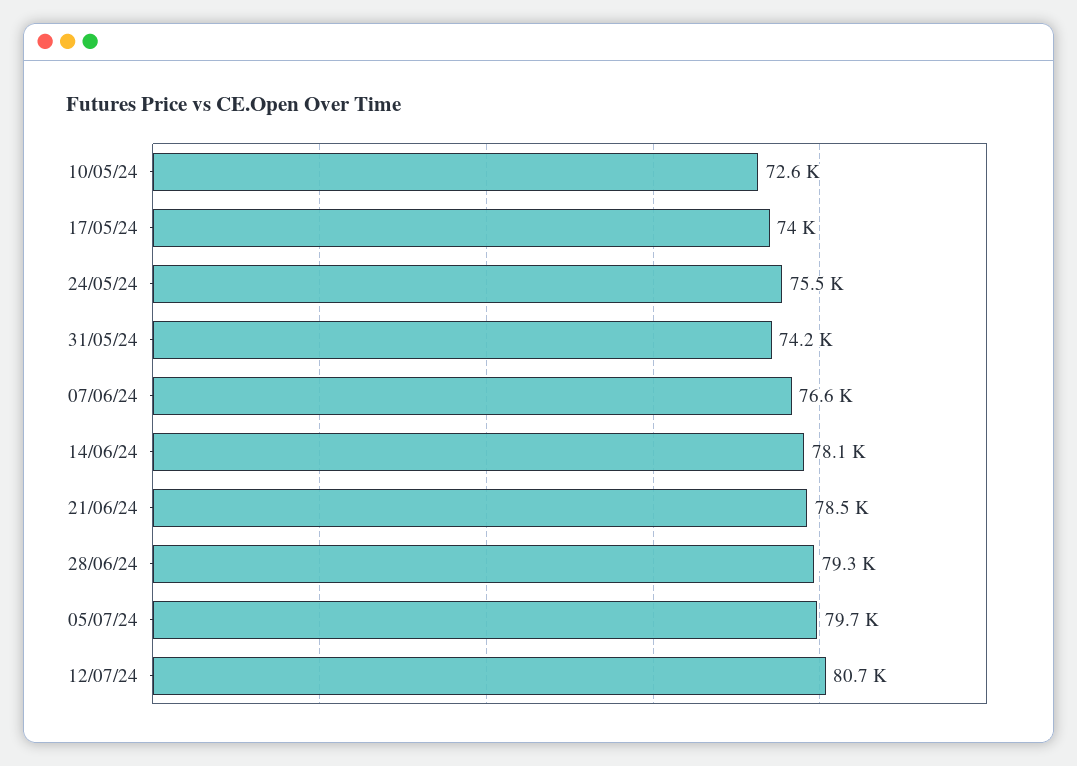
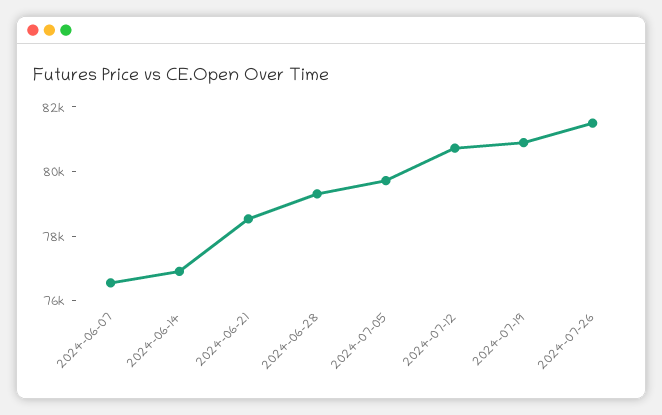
10/05/24: 72600 -> none
17/05/24: 74000 -> none
24/05/24: 75500 -> none
31/05/24: 74200 -> none
14/06/24: 78100 -> 77000
2024-07-19: none -> 81000
2024-07-26: none -> 81500

